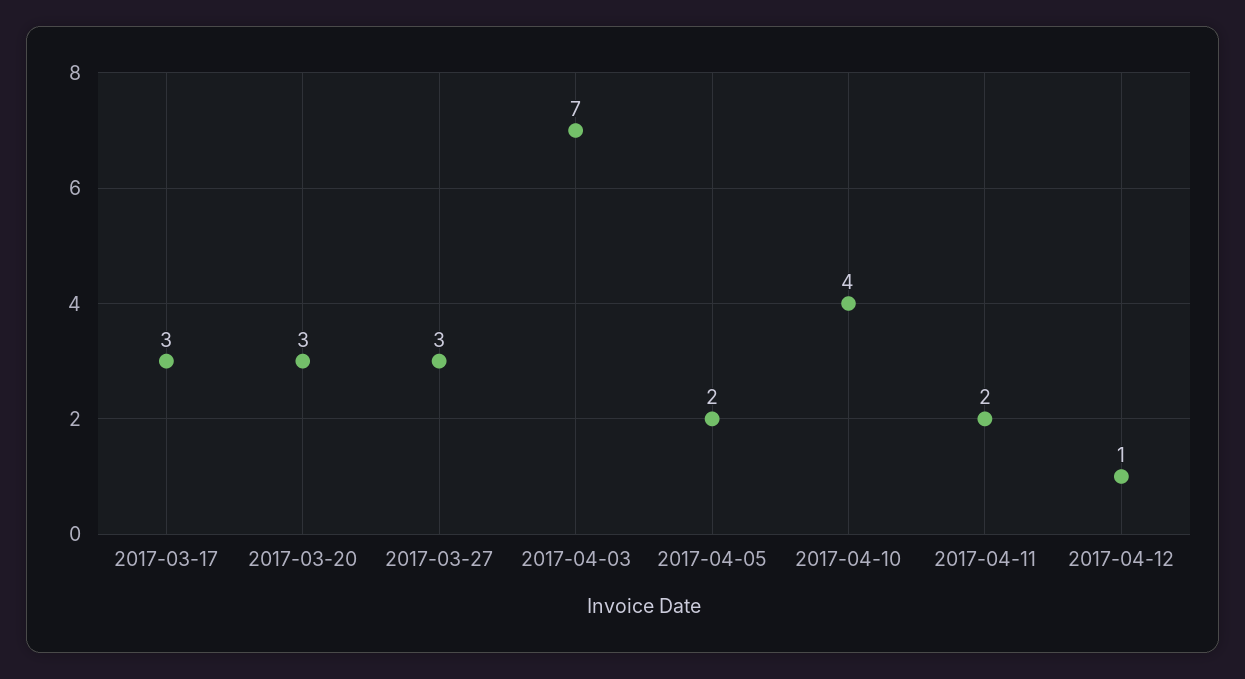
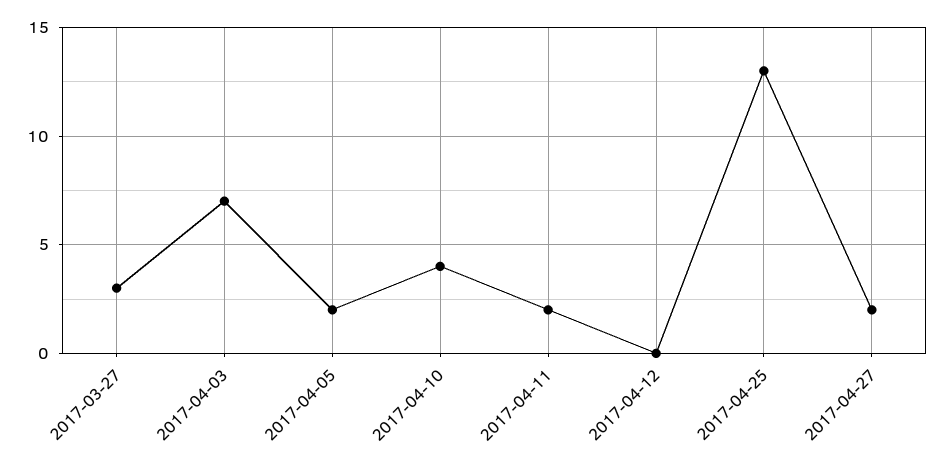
2017-03-17: 3 -> none
2017-03-20: 3 -> none
2017-04-12: 1 -> 0
2017-04-25: none -> 13
2017-04-27: none -> 2

